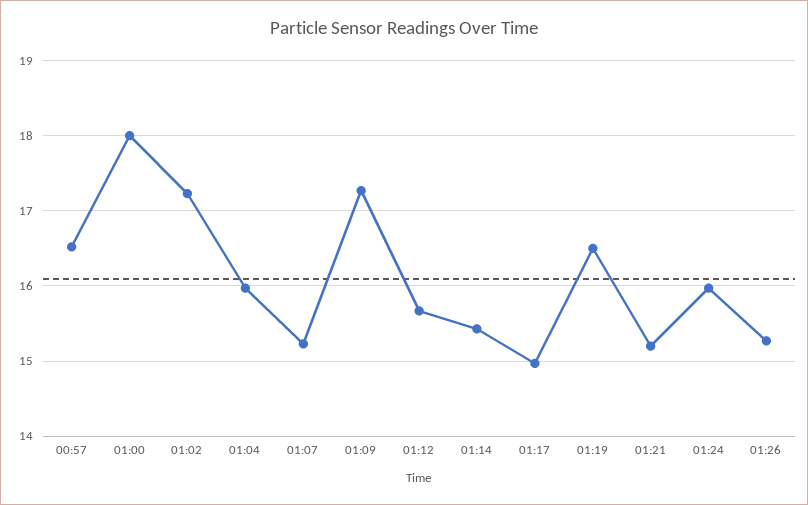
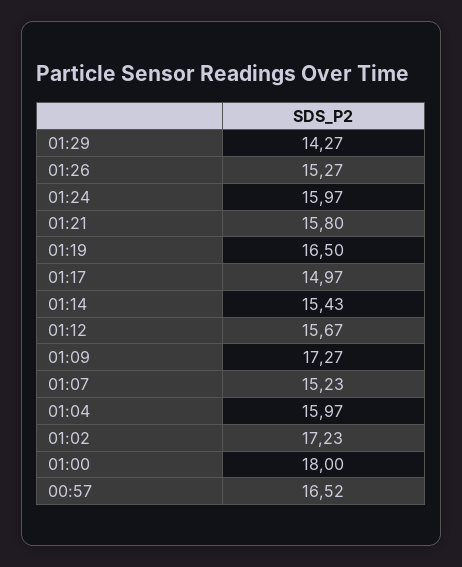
01:21: 15.2 -> 15.8
01:29: none -> 14.27

